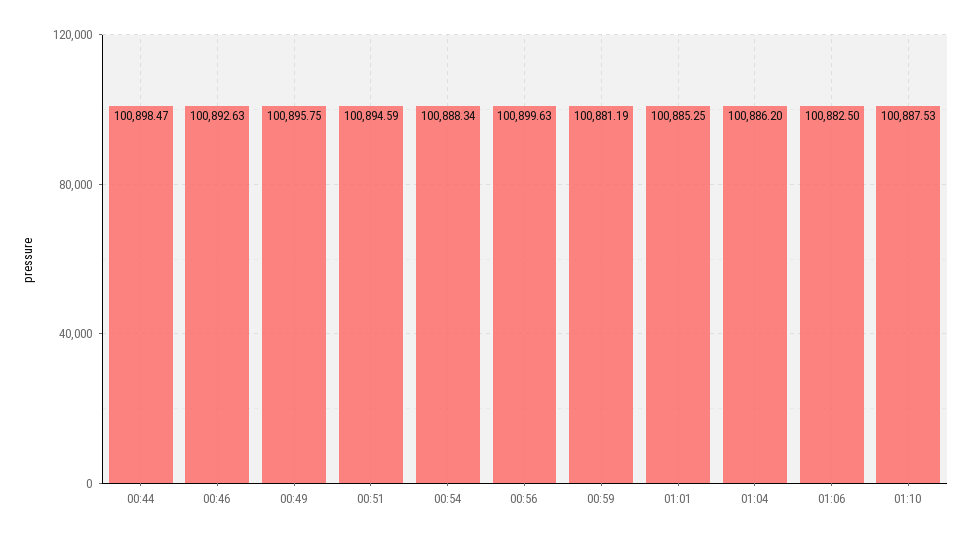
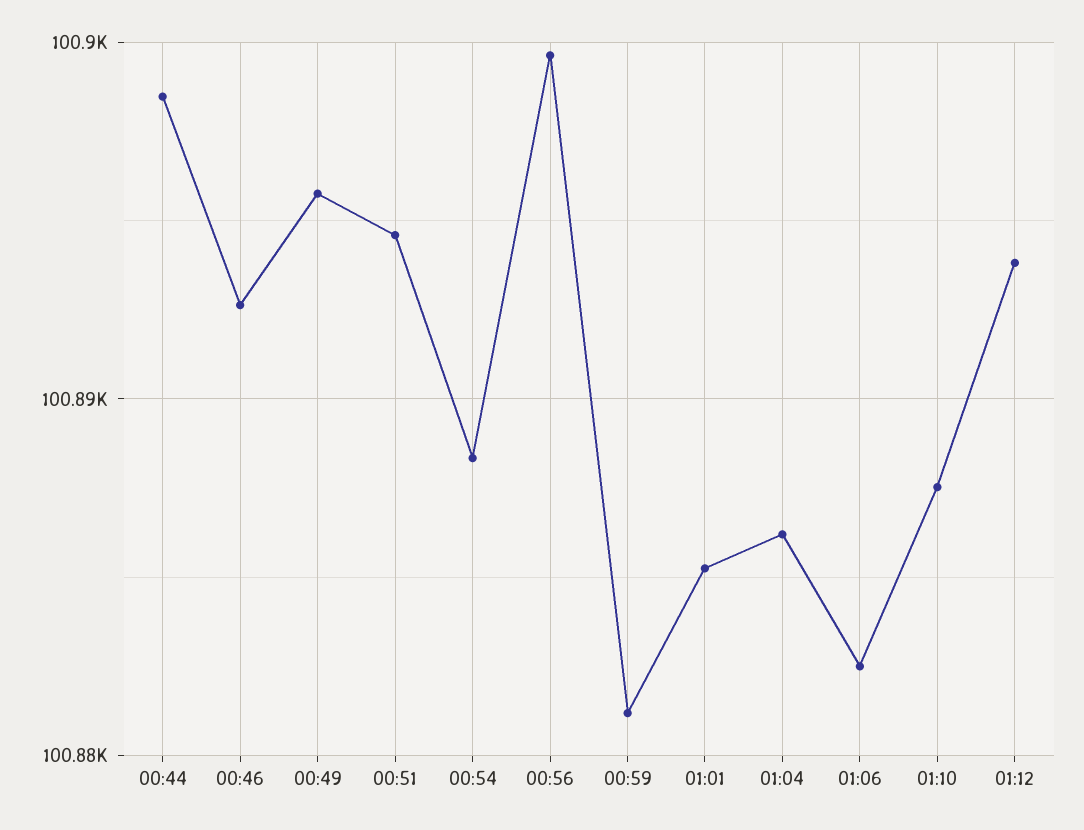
01:12: none -> 100894

